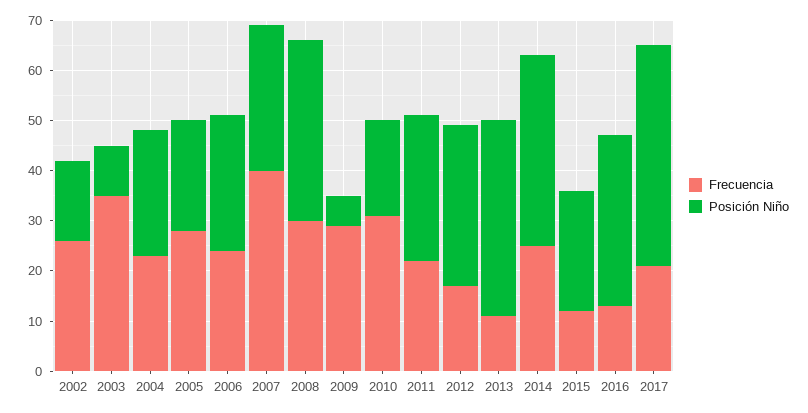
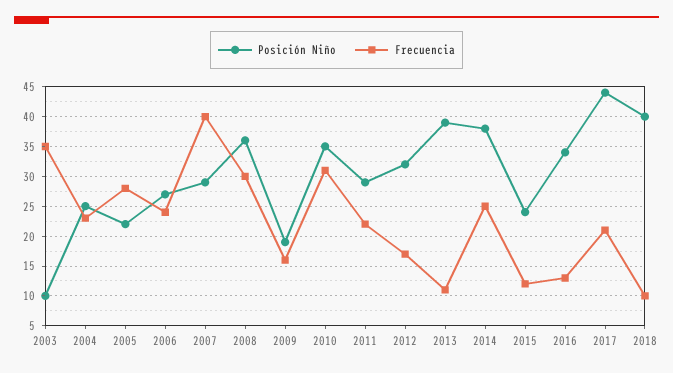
Frecuencia, 2002: 25 -> none
Posición Niño, 2002: 15 -> none
Frecuencia, 2009: 30 -> 15
Posición Niño, 2009: 5 -> 20
Posición Niño, 2010: 20 -> 35
Posición Niño, 2018: none -> 40
Frecuencia, 2018: none -> 10

